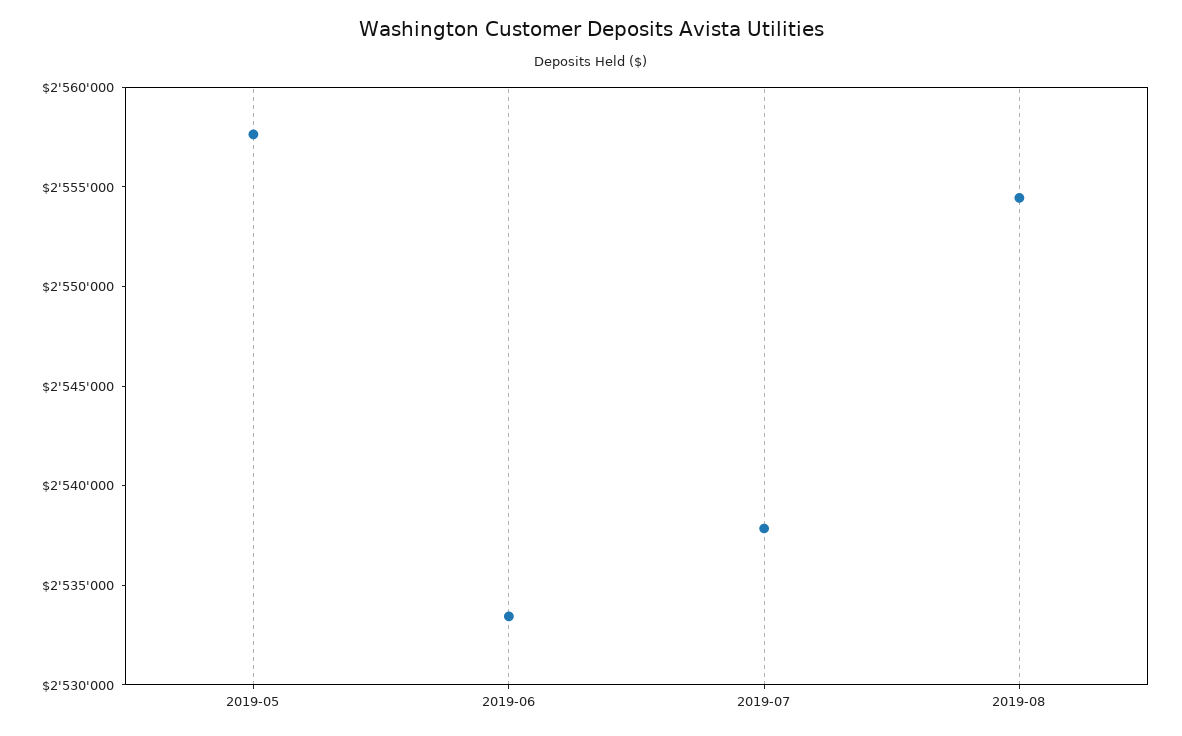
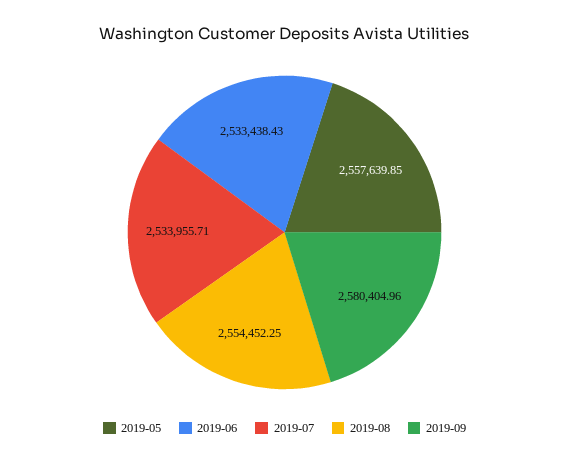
2019-07: 2538000 -> 2533955.71
2019-09: none -> 2580404.96

